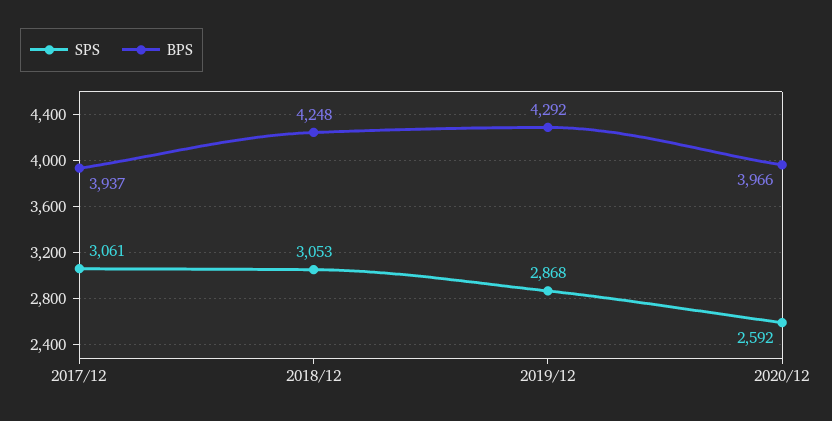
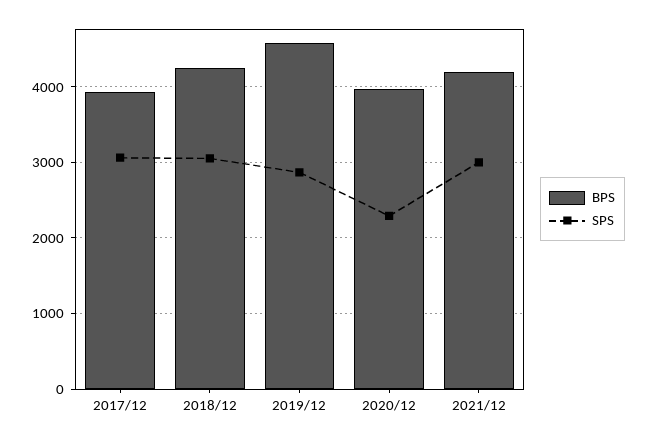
BPS, 2019/12: 4292 -> 4600
SPS, 2020/12: 2592 -> 2300
BPS, 2021/12: none -> 4200
SPS, 2021/12: none -> 3000

